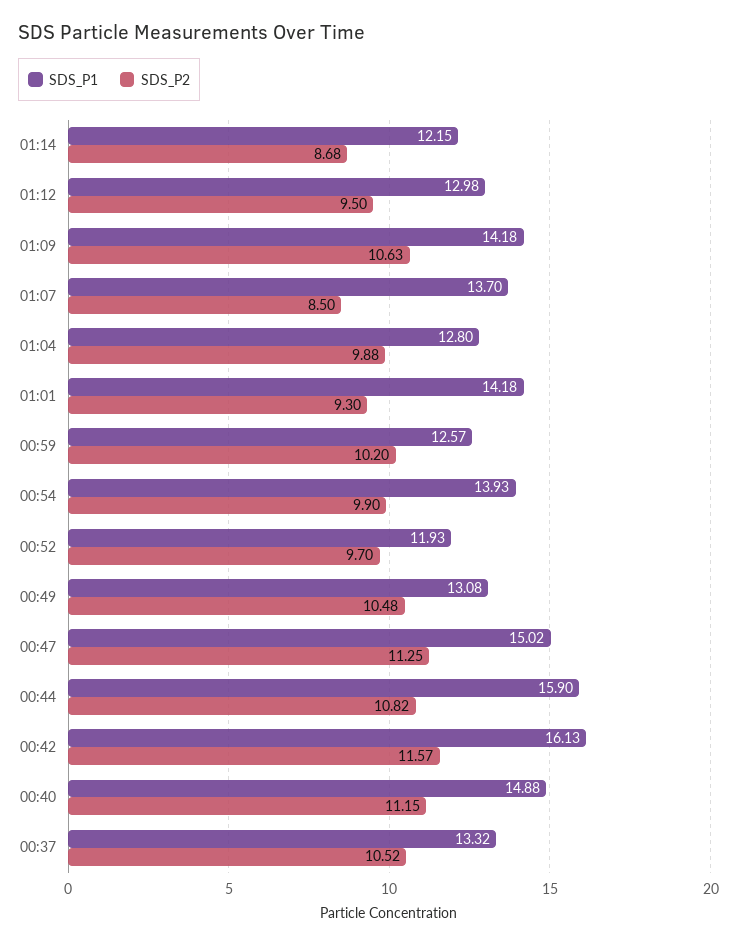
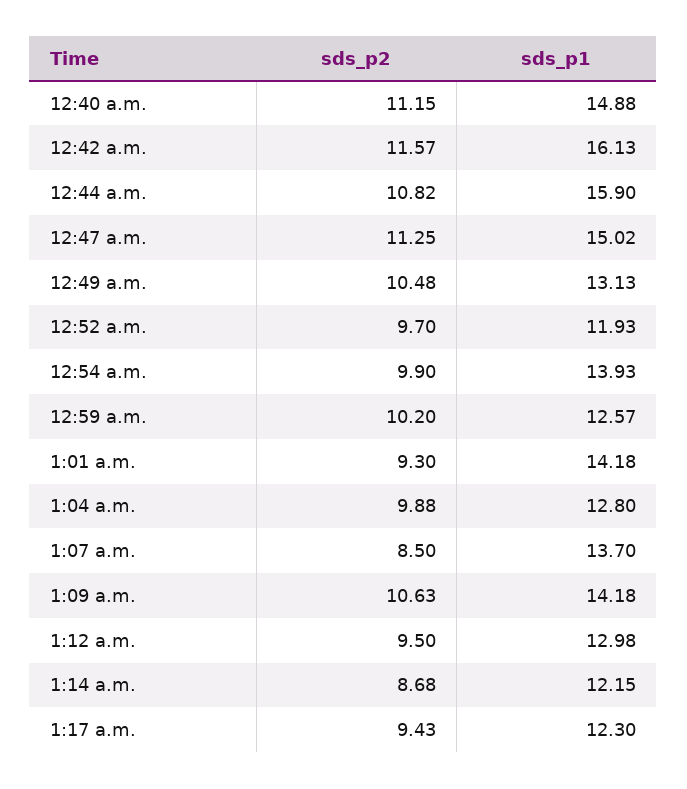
SDS_P1, 00:49: 13.08 -> 13.13
SDS_P1, 00:37: 13.32 -> none
SDS_P2, 00:37: 10.52 -> none
SDS_P2, 1:17 a.m.: none -> 9.43
SDS_P1, 1:17 a.m.: none -> 12.3

